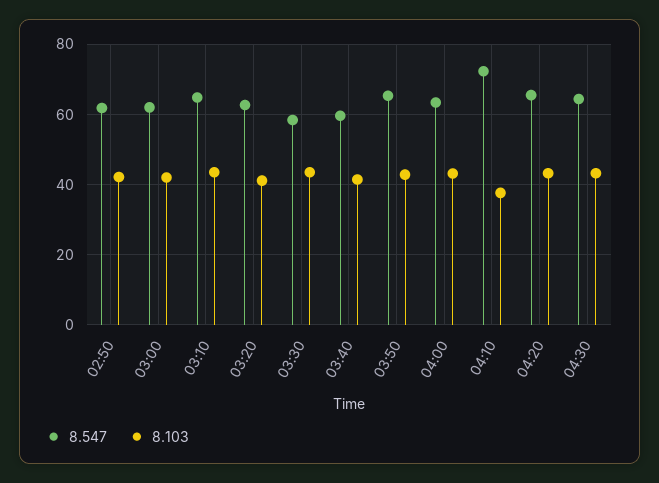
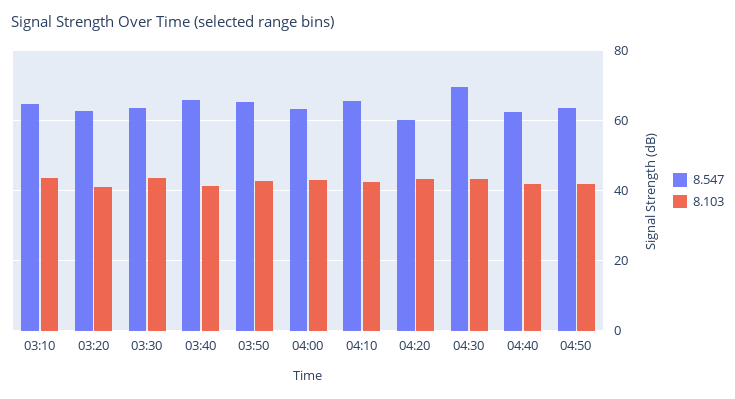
8.547, 02:50: 62 -> none
8.103, 02:50: 42 -> none
8.547, 03:00: 62 -> none
8.103, 03:00: 42 -> none
8.547, 03:30: 58 -> 64
8.547, 03:40: 60 -> 66
8.547, 04:10: 72 -> 66
8.103, 04:10: 38 -> 42
8.547, 04:20: 66 -> 60
8.547, 04:30: 64 -> 70
8.547, 04:40: none -> 62
8.103, 04:40: none -> 42
8.547, 04:50: none -> 64
8.103, 04:50: none -> 42

